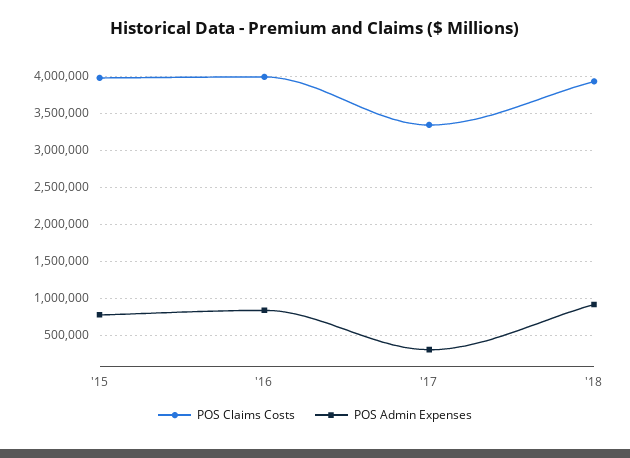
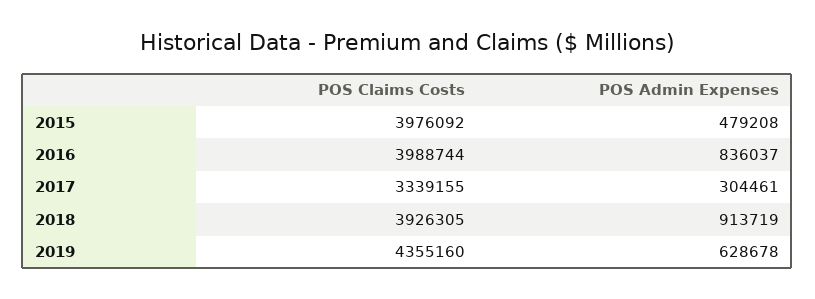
POS Admin Expenses, '15: 800000 -> 479208
POS Claims Costs, 2019: none -> 4355160
POS Admin Expenses, 2019: none -> 628678

